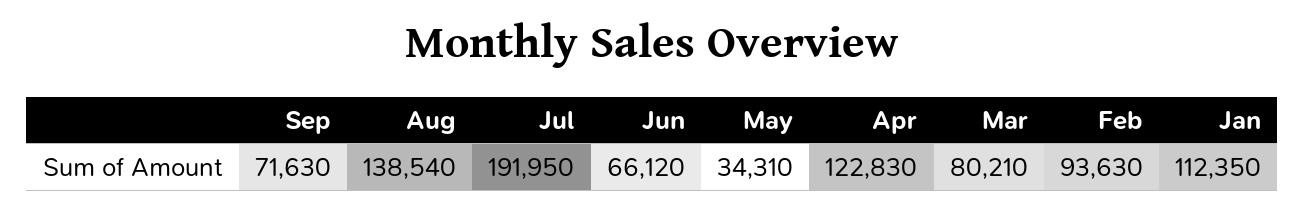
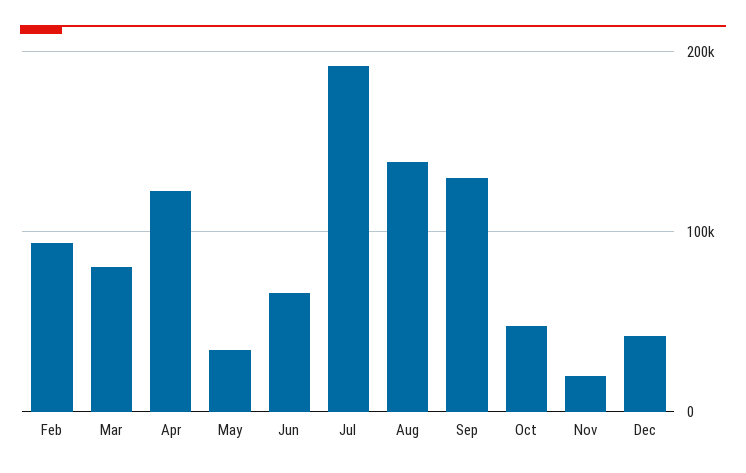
Sep: 71630 -> 130000
Jan: 112350 -> none
Oct: none -> 50000
Nov: none -> 20000
Dec: none -> 40000

